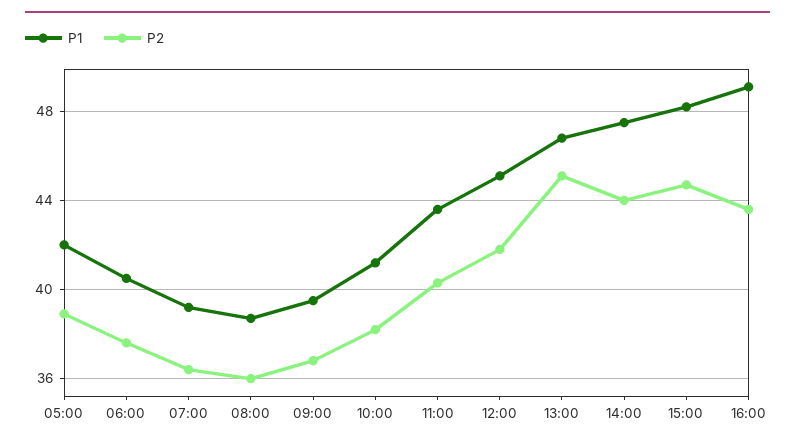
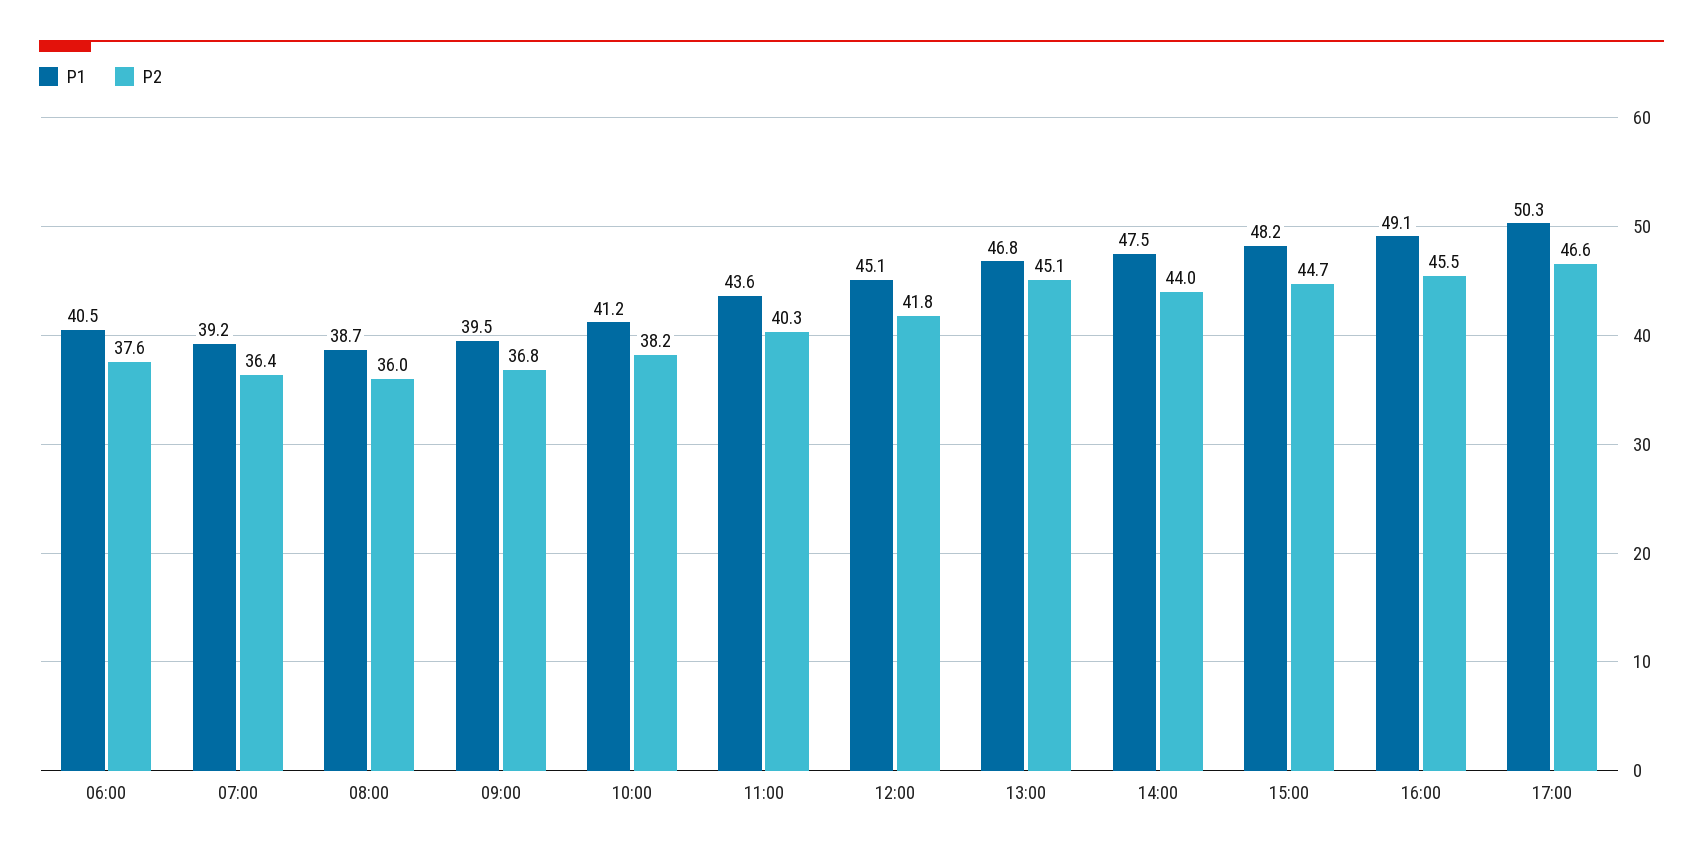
P1, 05:00: 42 -> none
P2, 05:00: 39 -> none
P2, 16:00: 43.5 -> 45.5
P1, 17:00: none -> 50.3
P2, 17:00: none -> 46.6

